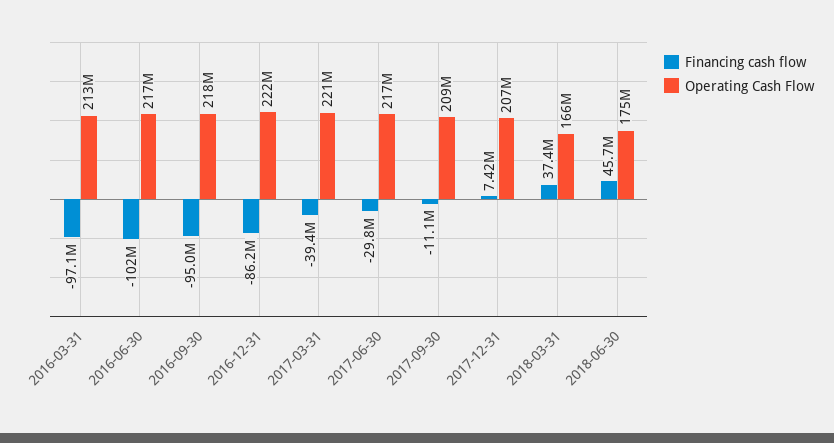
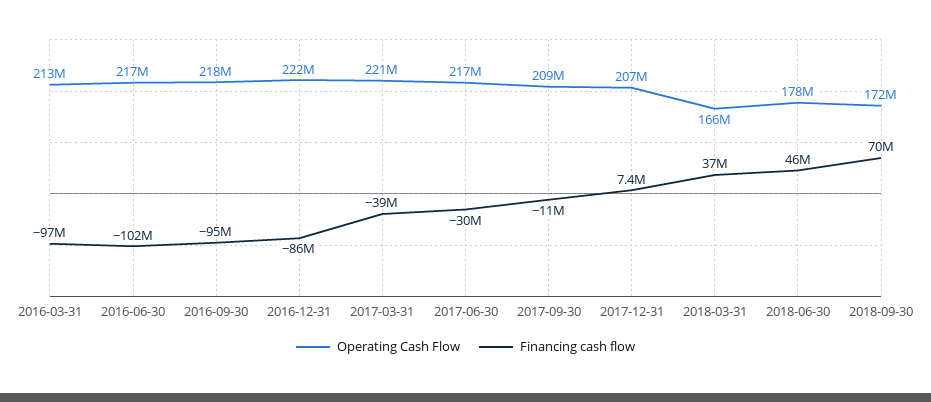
Operating Cash Flow, 2018-06-30: 175000000 -> 178000000
Operating Cash Flow, 2018-09-30: none -> 172000000
Financing cash flow, 2018-09-30: none -> 70000000

